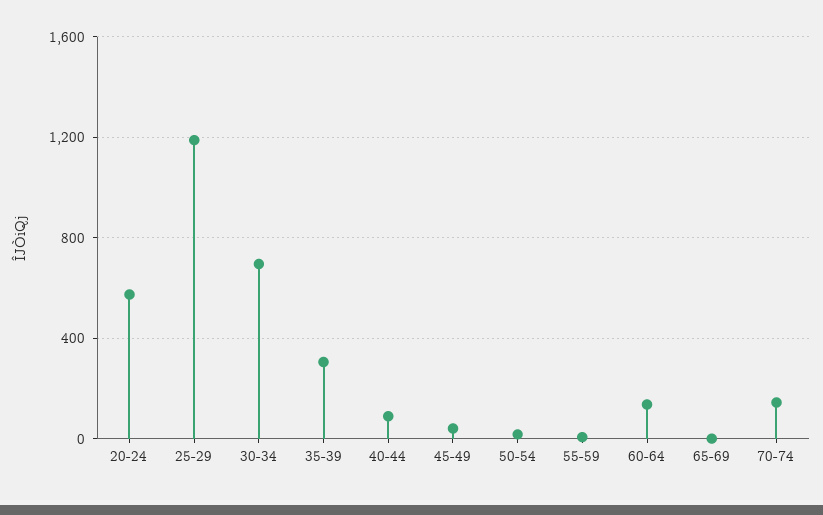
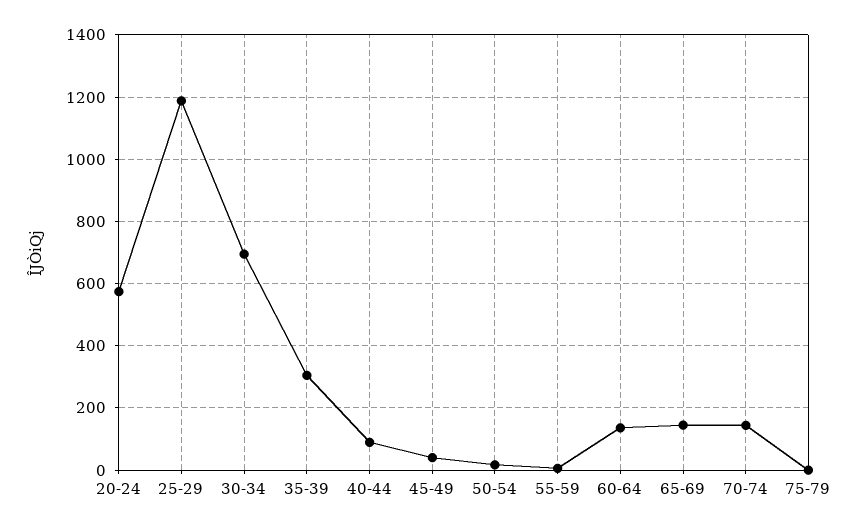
65-69: 0 -> 140
75-79: none -> 0

